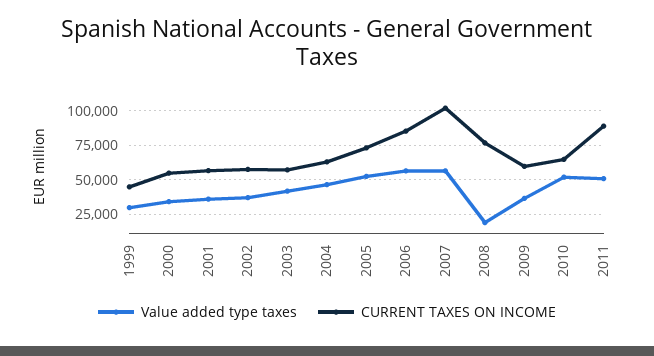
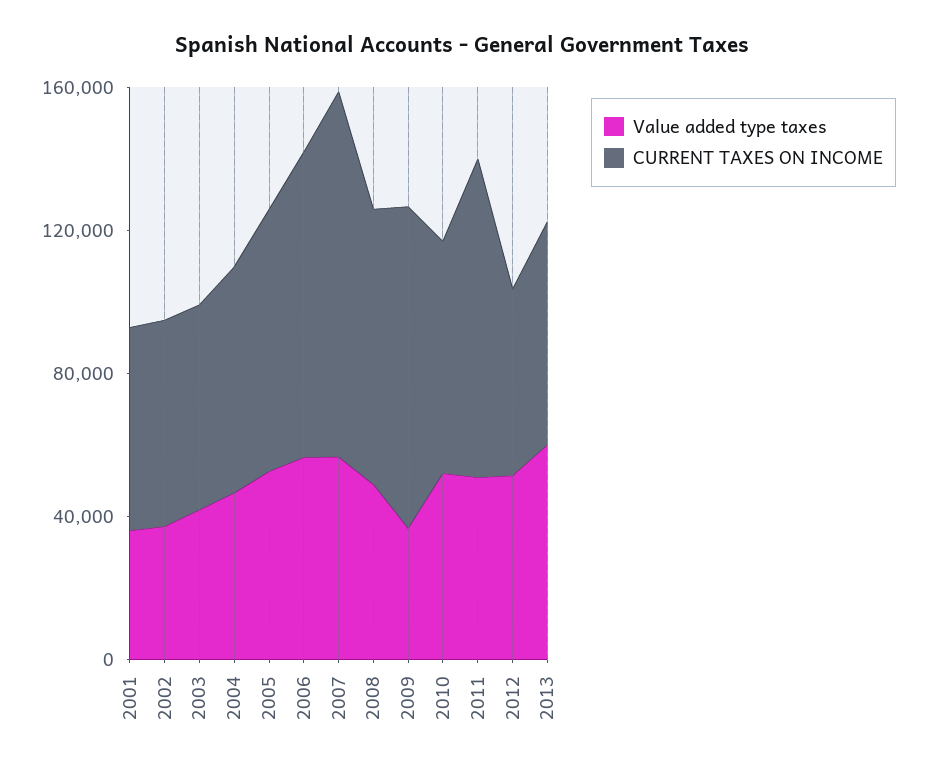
Value added type taxes, 1999: 30000 -> none
CURRENT TAXES ON INCOME, 1999: 45000 -> none
Value added type taxes, 2000: 35000 -> none
CURRENT TAXES ON INCOME, 2000: 55000 -> none
Value added type taxes, 2008: 20000 -> 50000
CURRENT TAXES ON INCOME, 2009: 60000 -> 90000
Value added type taxes, 2012: none -> 50000
CURRENT TAXES ON INCOME, 2012: none -> 50000
Value added type taxes, 2013: none -> 60000
CURRENT TAXES ON INCOME, 2013: none -> 60000

